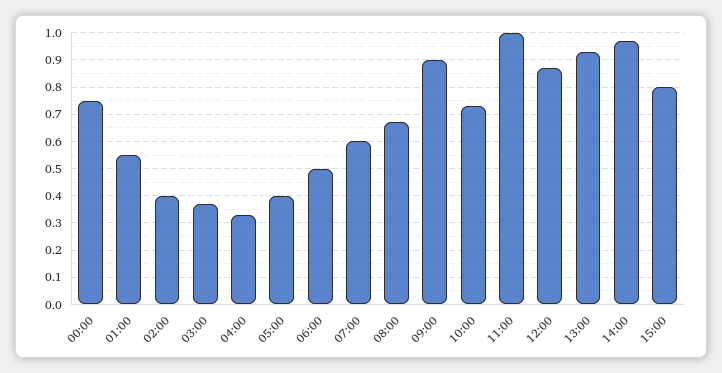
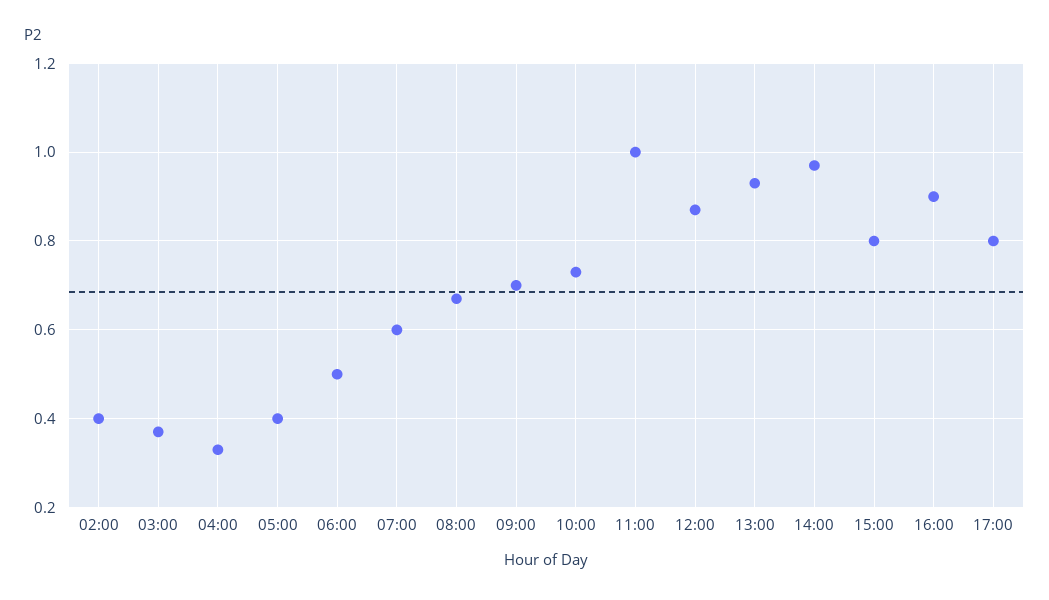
00:00: 0.75 -> none
01:00: 0.55 -> none
09:00: 0.9 -> 0.7
16:00: none -> 0.9
17:00: none -> 0.8

